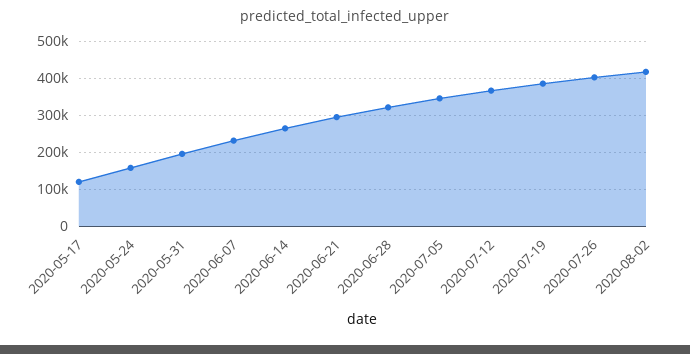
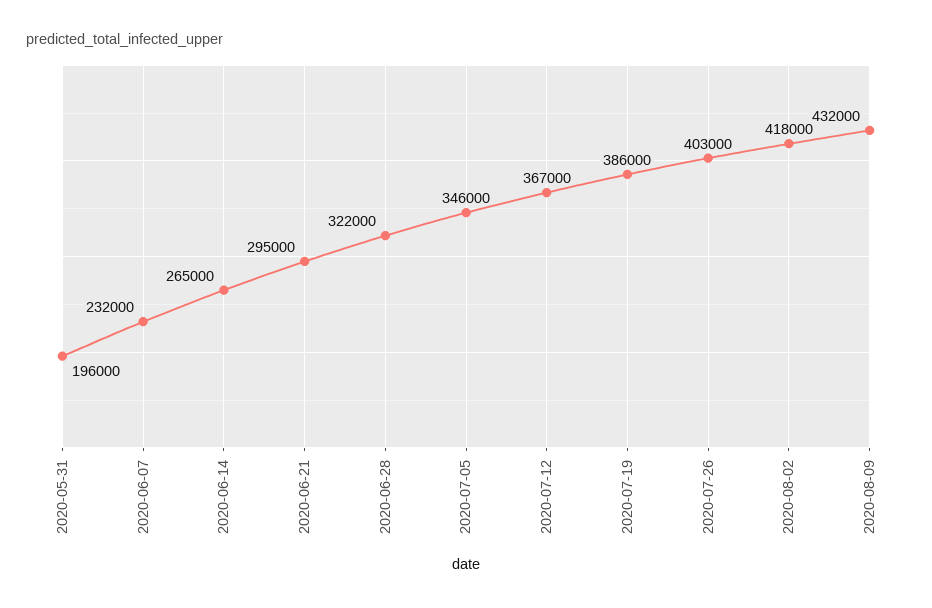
2020-05-17: 120000 -> none
2020-05-24: 160000 -> none
2020-08-09: none -> 432000

